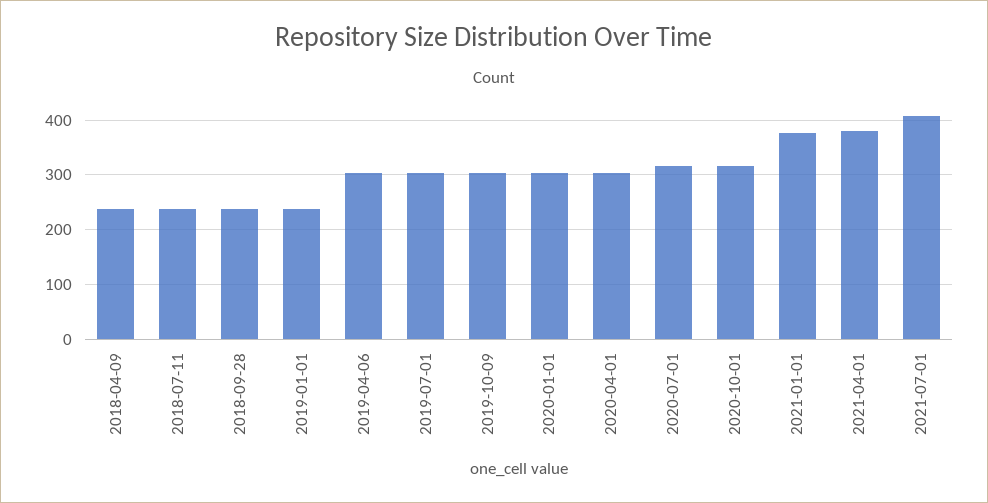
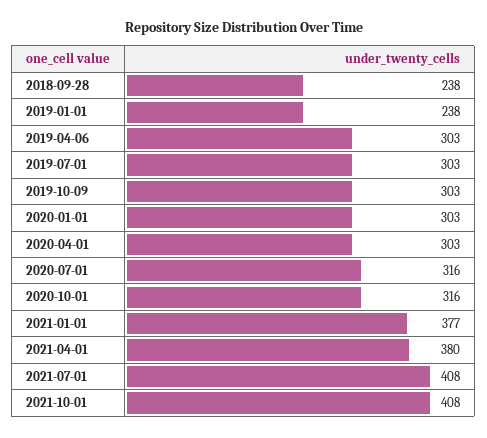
2018-04-09: 240 -> none
2018-07-11: 240 -> none
2021-10-01: none -> 408

